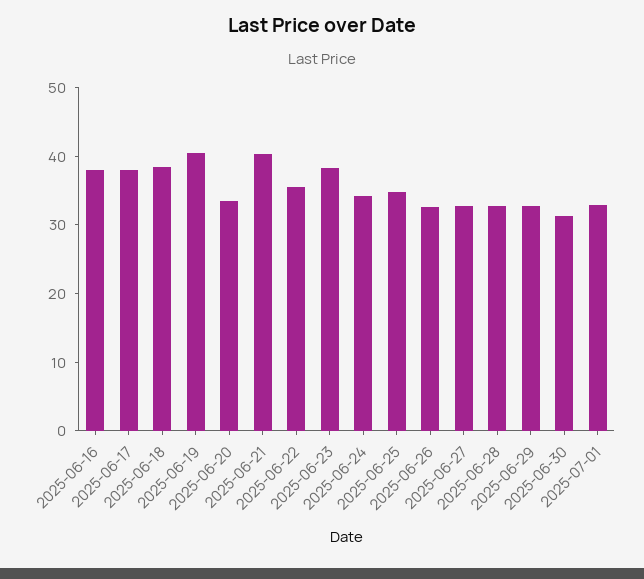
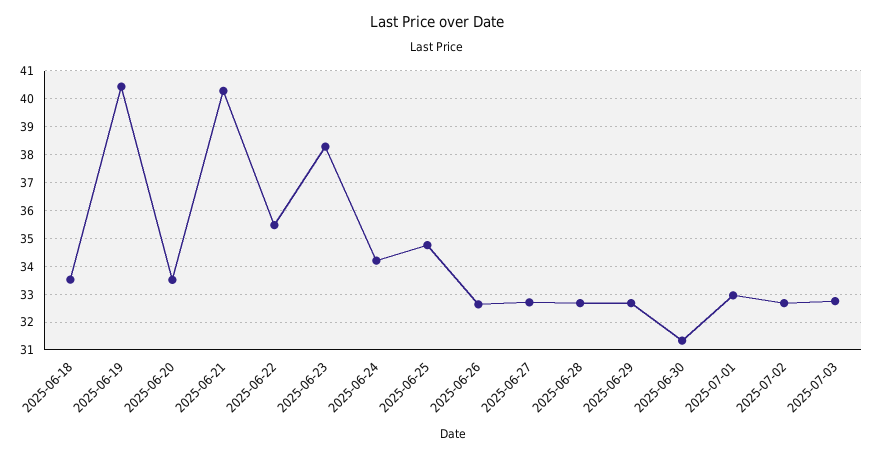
2025-06-16: 38 -> none
2025-06-17: 38 -> none
2025-06-18: 38 -> 33.5
2025-07-02: none -> 32.75
2025-07-03: none -> 32.75

